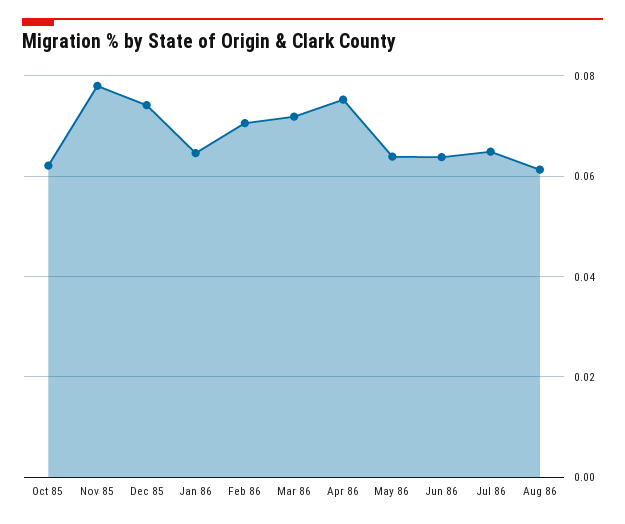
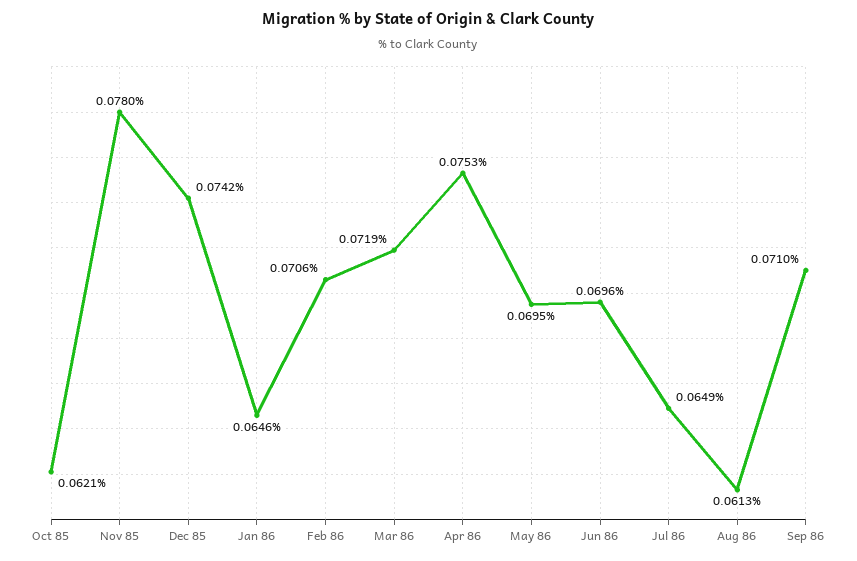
May 86: 0.064 -> 0.0695
Jun 86: 0.064 -> 0.0696
Sep 86: none -> 0.071

